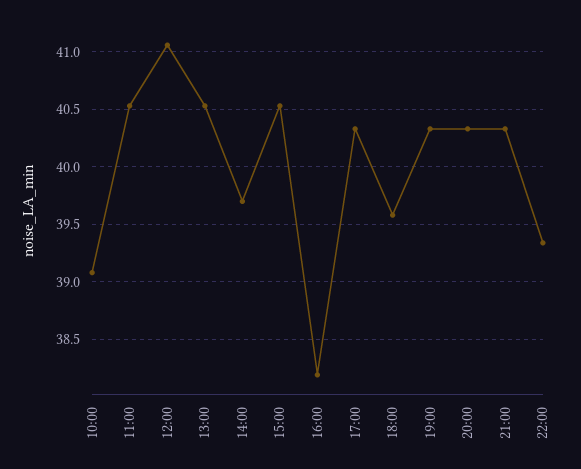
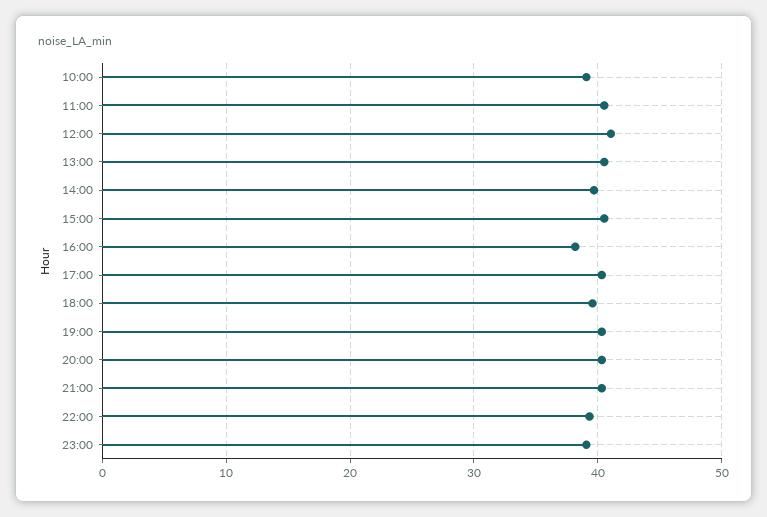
23:00: none -> 39

